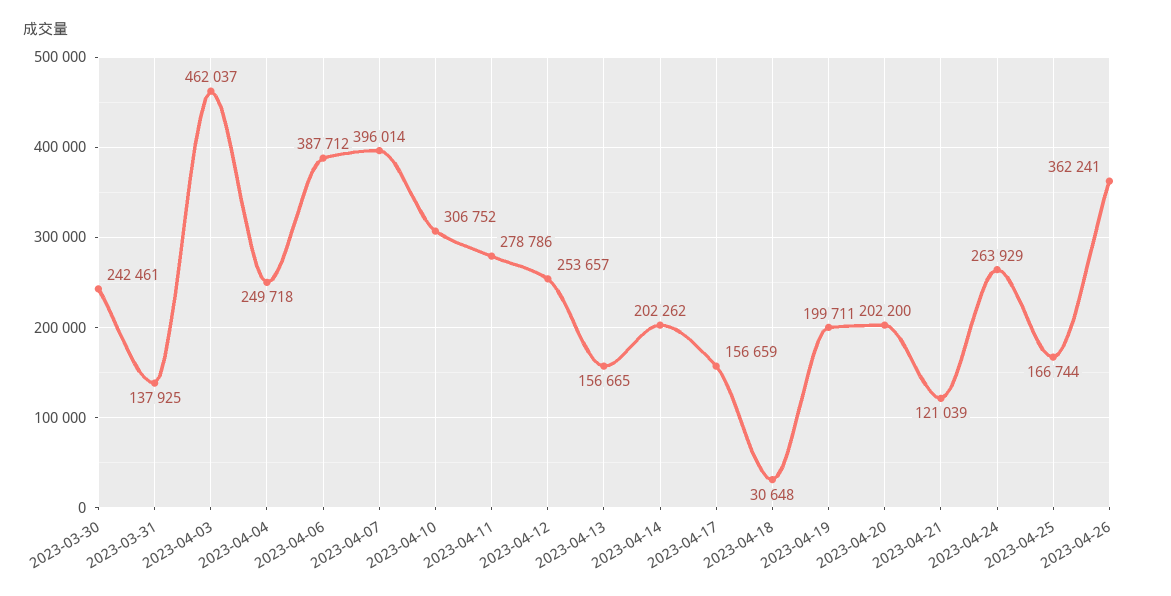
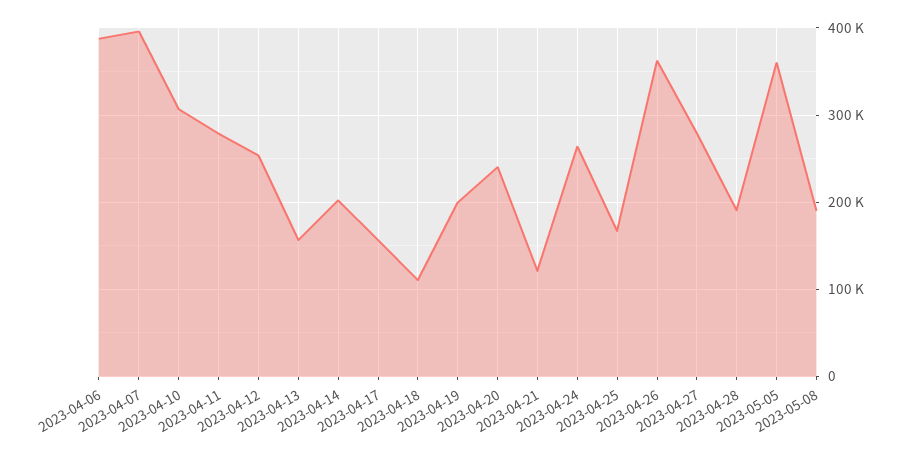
2023-03-30: 242461 -> none
2023-03-31: 137925 -> none
2023-04-03: 462037 -> none
2023-04-04: 249718 -> none
2023-04-18: 30648 -> 110000
2023-04-20: 202200 -> 240000
2023-04-27: none -> 280000
2023-04-28: none -> 190000
2023-05-05: none -> 360000
2023-05-08: none -> 190000

